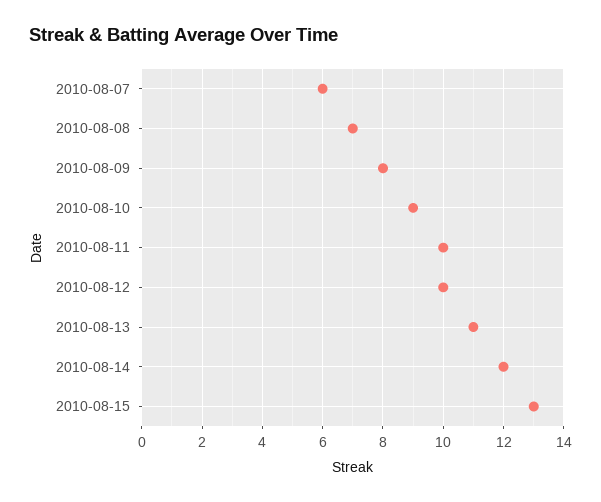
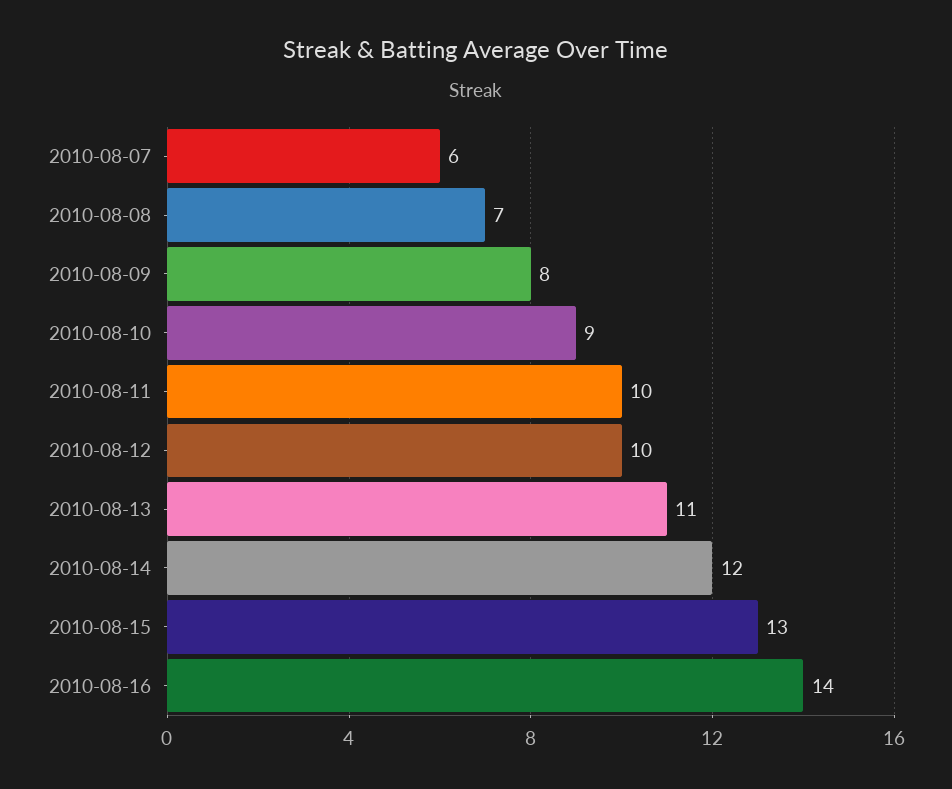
2010-08-16: none -> 14

